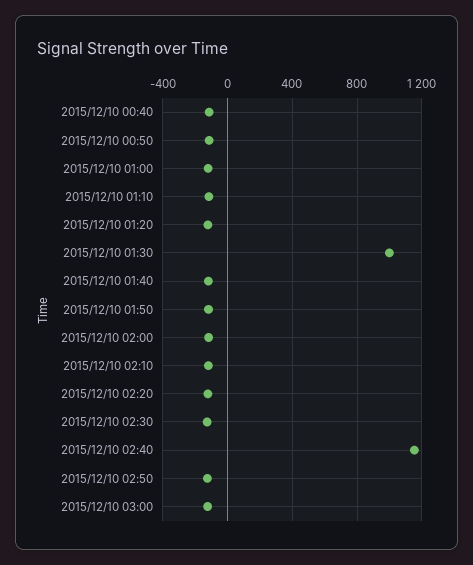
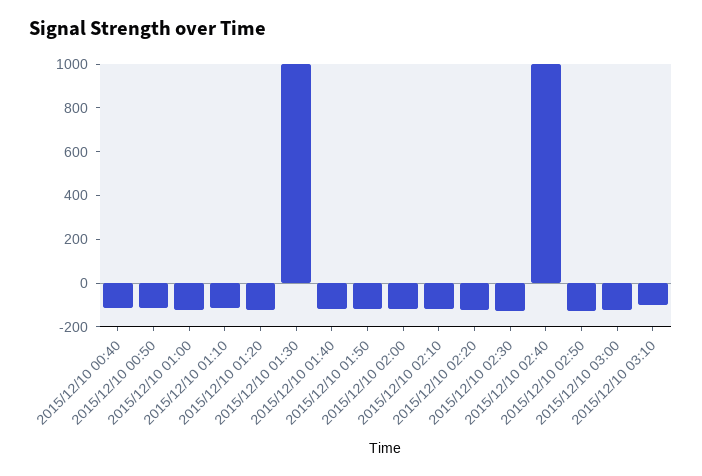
2015/12/10 02:40: 1150 -> 1000
2015/12/10 03:10: none -> -100

